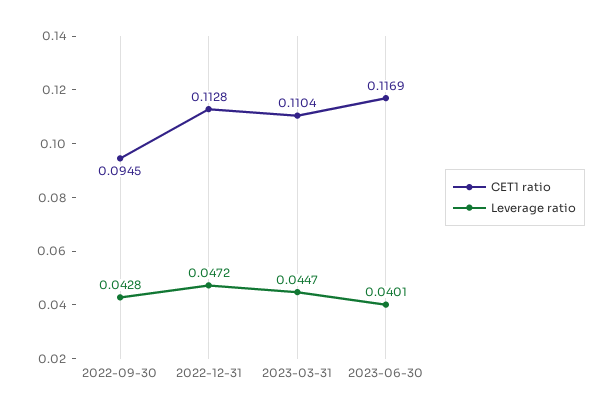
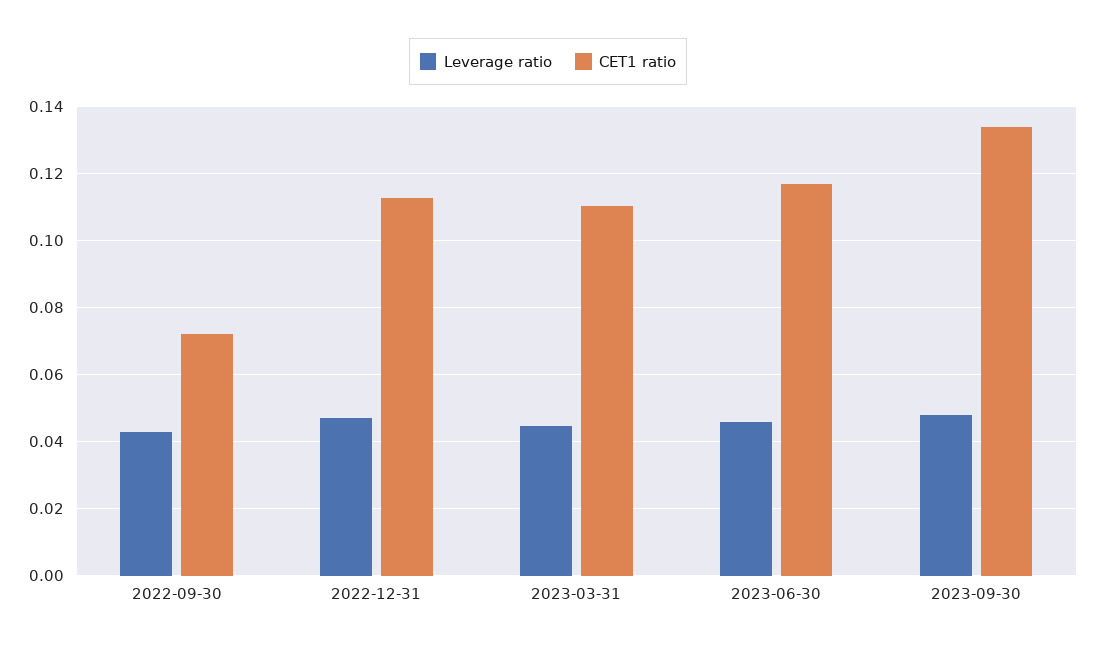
CET1 ratio, 2022-09-30: 0.0945 -> 0.072
Leverage ratio, 2023-06-30: 0.0401 -> 0.046
Leverage ratio, 2023-09-30: none -> 0.048
CET1 ratio, 2023-09-30: none -> 0.134

